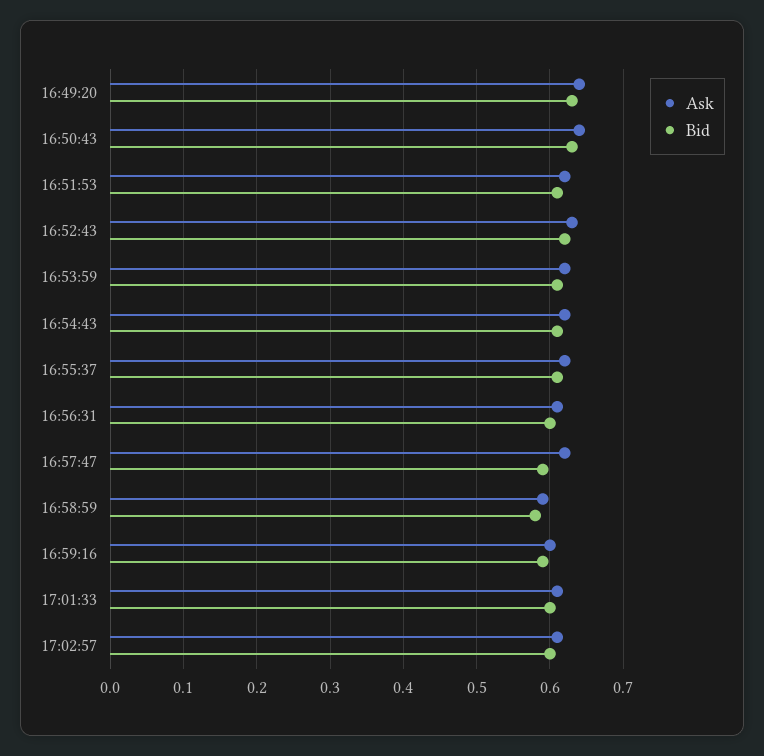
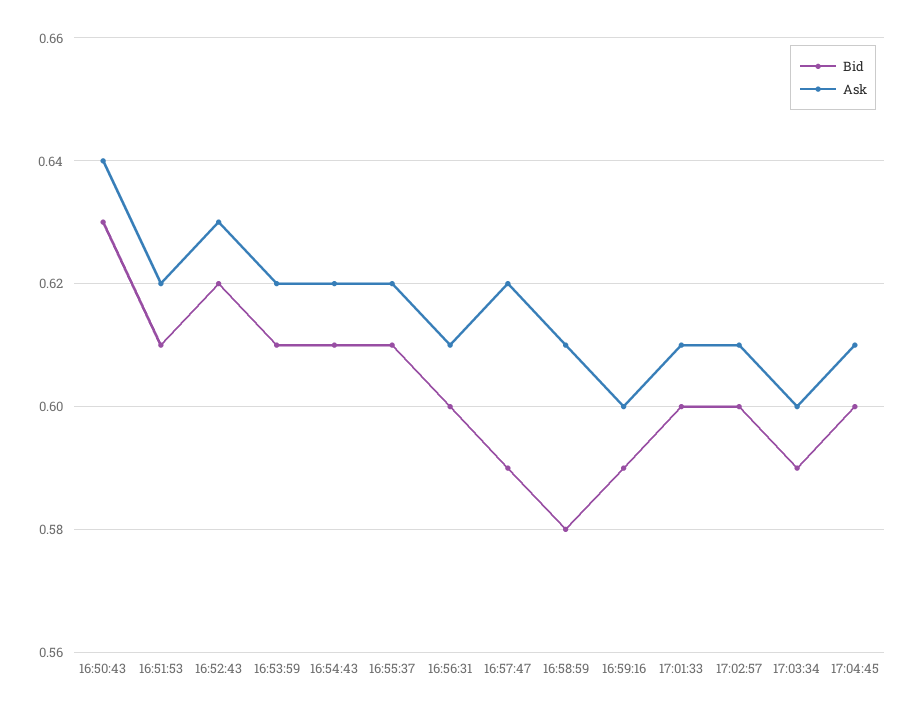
Ask, 16:49:20: 0.64 -> none
Bid, 16:49:20: 0.63 -> none
Ask, 16:58:59: 0.59 -> 0.61
Bid, 17:03:34: none -> 0.59
Ask, 17:03:34: none -> 0.6
Bid, 17:04:45: none -> 0.6
Ask, 17:04:45: none -> 0.61

